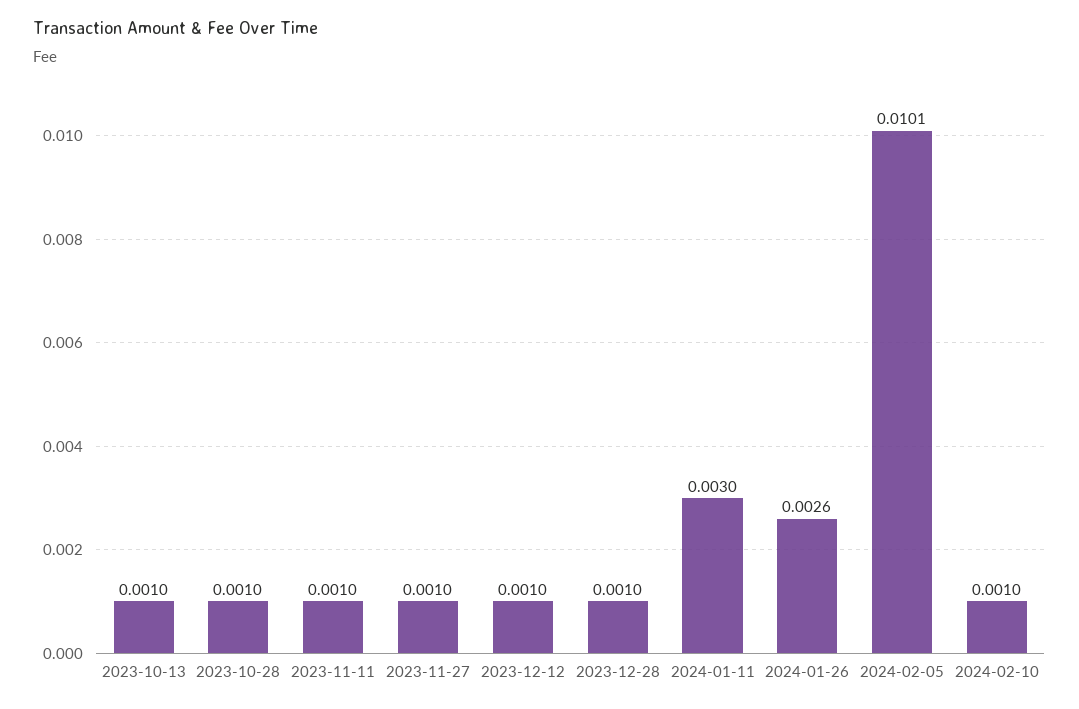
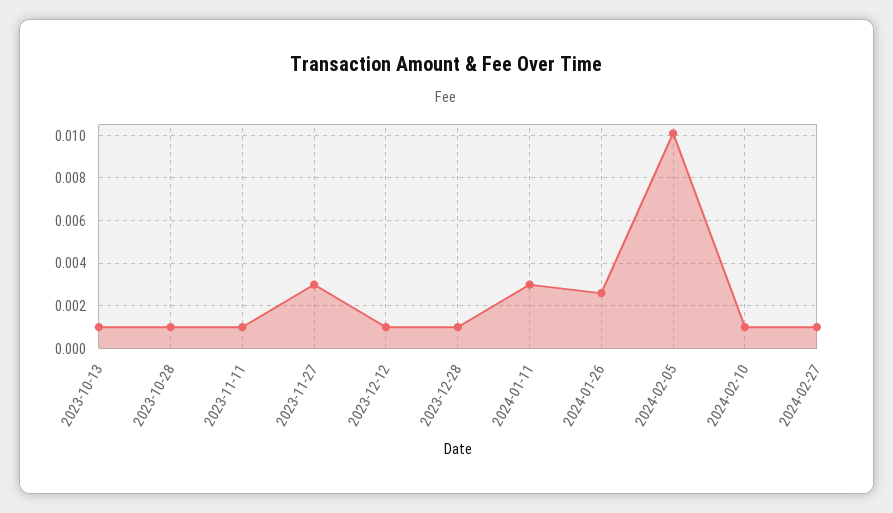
2023-11-27: 0.001 -> 0.003
2024-02-27: none -> 0.001

